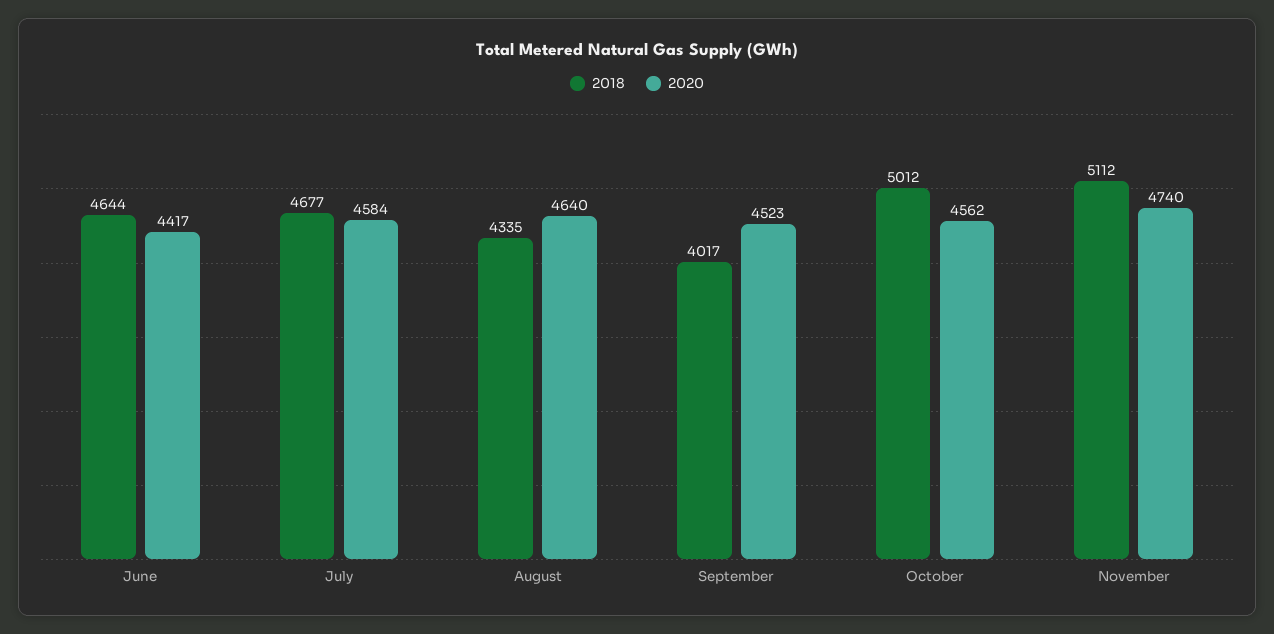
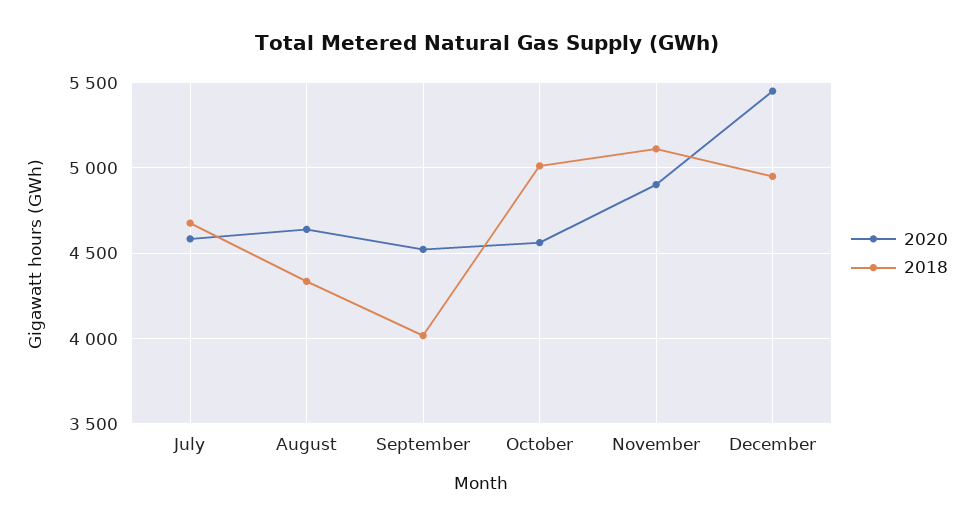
2018, June: 4644 -> none
2020, June: 4417 -> none
2020, November: 4740 -> 4900
2020, December: none -> 5450
2018, December: none -> 4950

